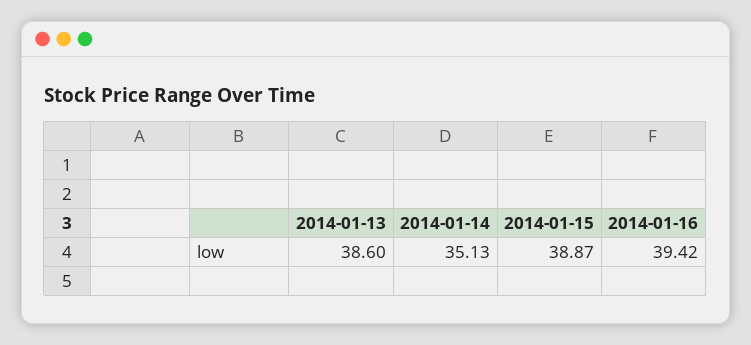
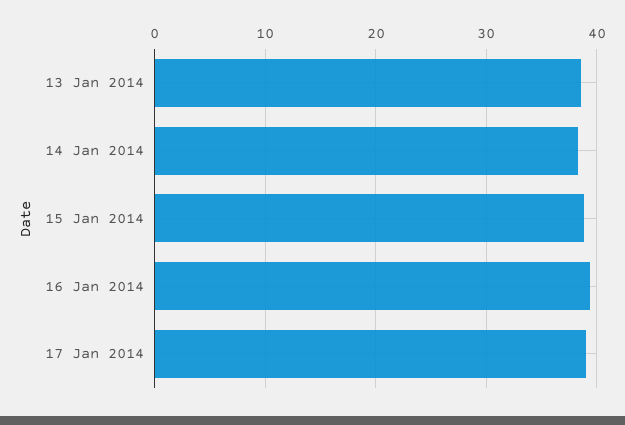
2014-01-14: 35.13 -> 38
17 Jan 2014: none -> 39

